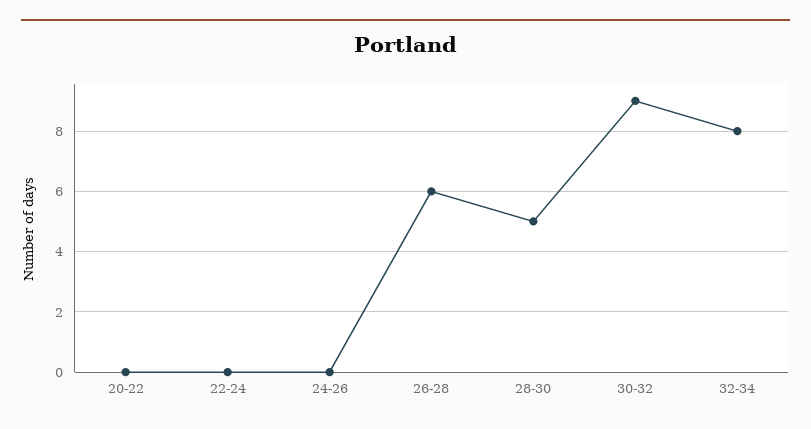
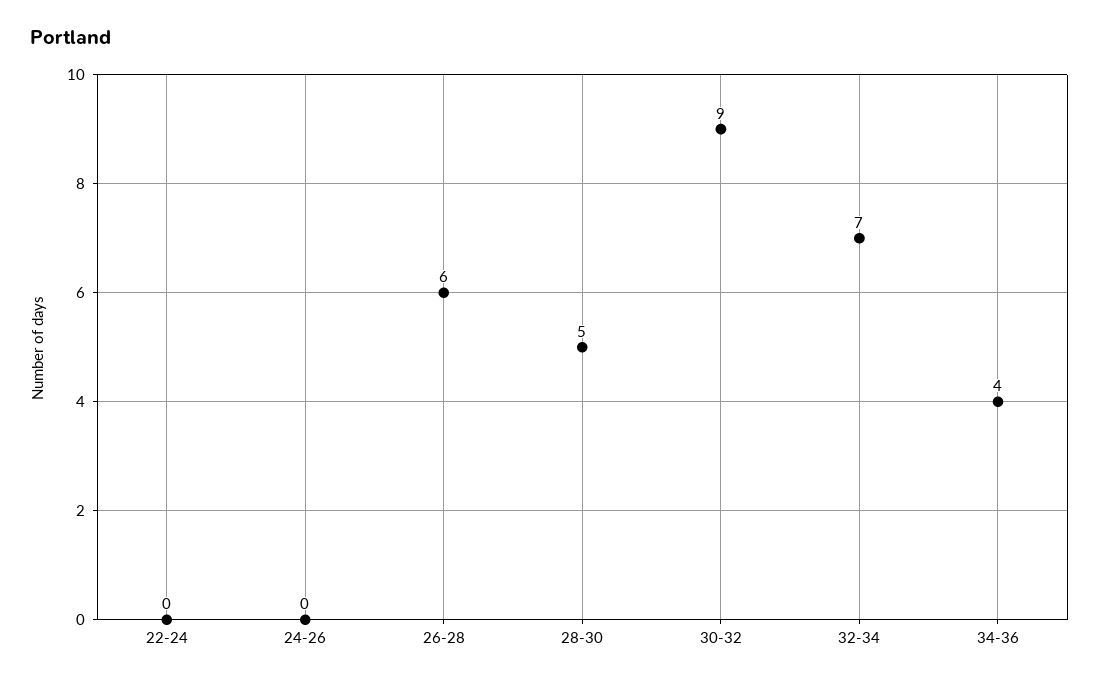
20-22: 0 -> none
32-34: 8 -> 7
34-36: none -> 4

